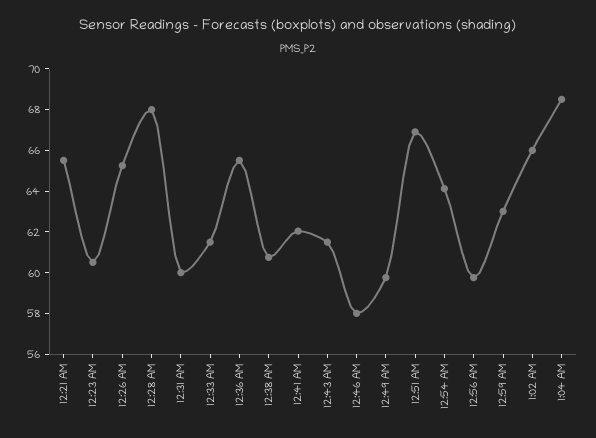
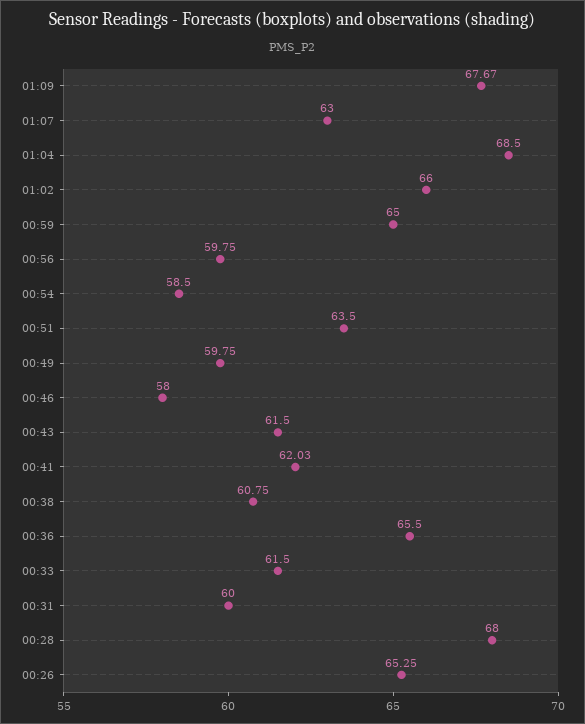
12:21 AM: 65.5 -> none
12:23 AM: 60.5 -> none
12:51 AM: 67 -> 63.5
12:54 AM: 64 -> 58.5
12:59 AM: 63 -> 65
01:09: none -> 67.67
01:07: none -> 63

